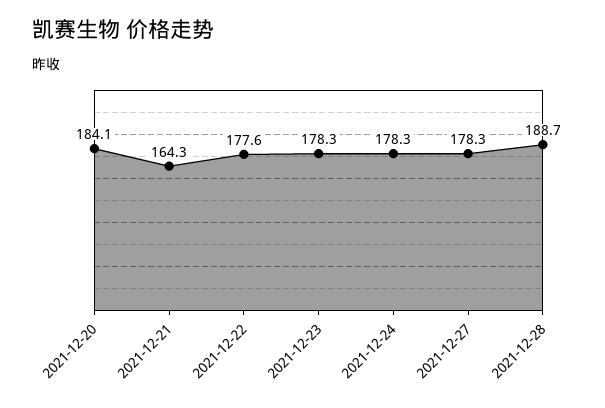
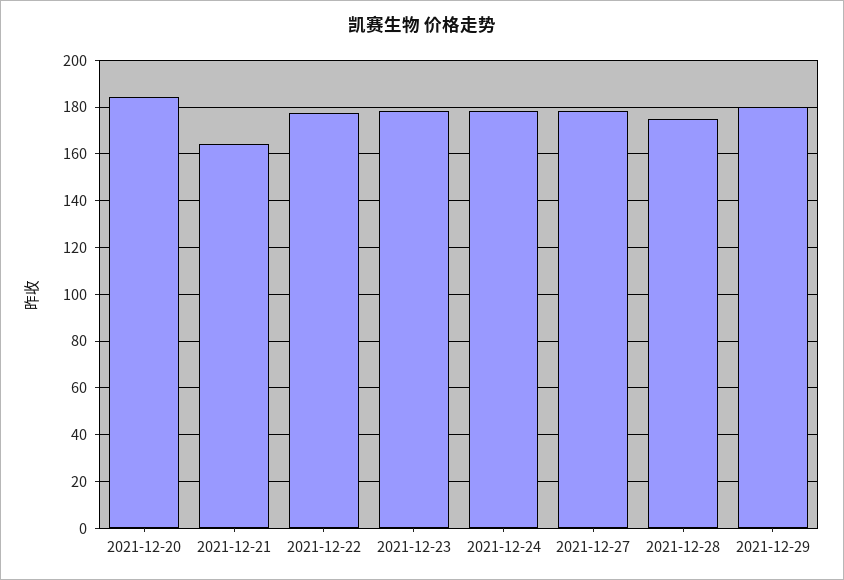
2021-12-28: 188.7 -> 175
2021-12-29: none -> 180

